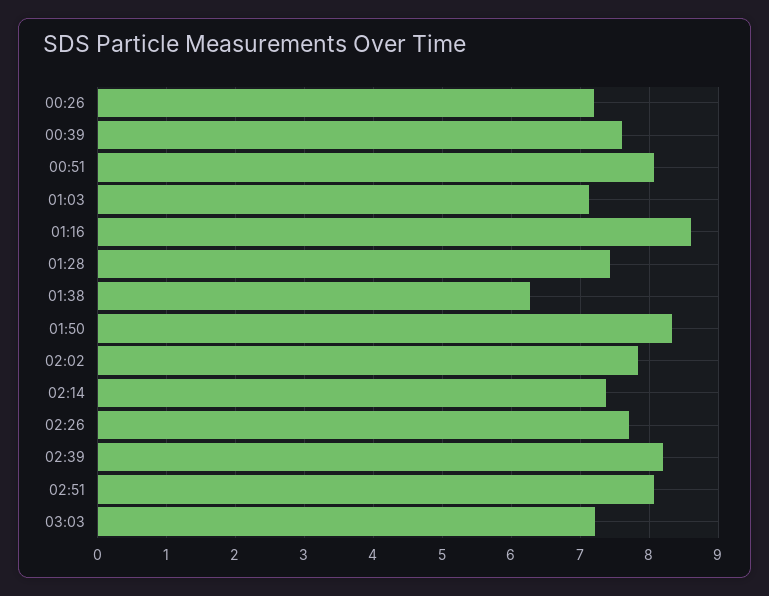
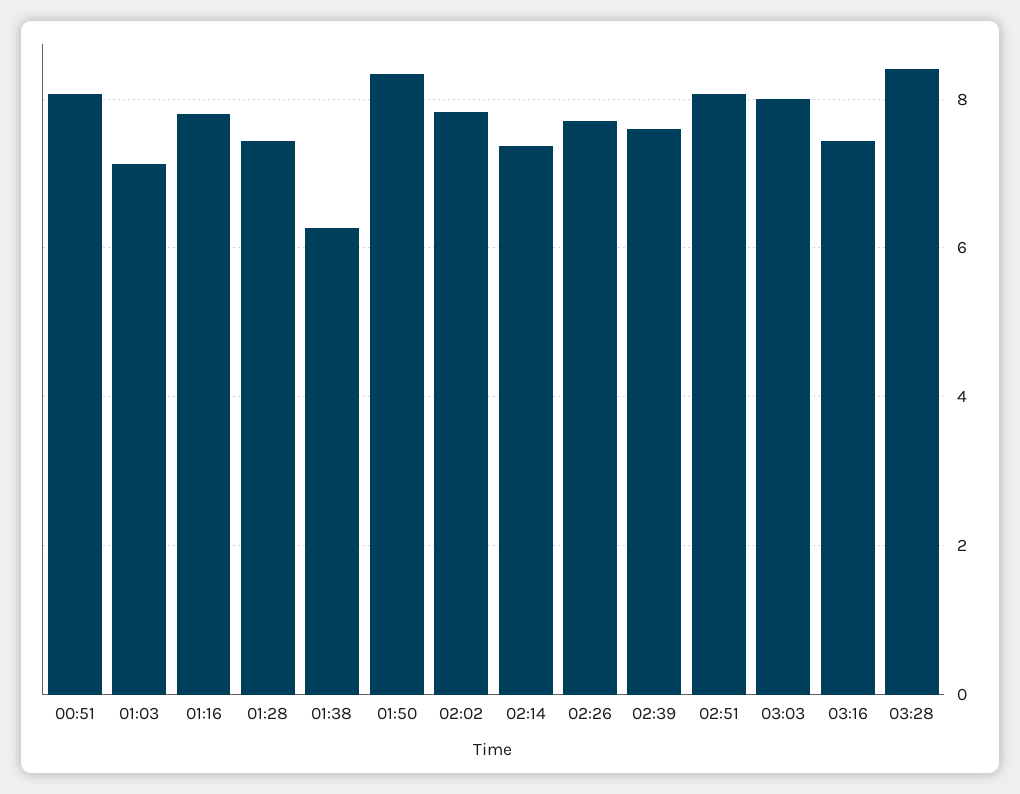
00:26: 7.2 -> none
00:39: 7.6 -> none
01:16: 8.6 -> 7.8
02:39: 8.2 -> 7.6
03:03: 7.2 -> 8
03:16: none -> 7.4
03:28: none -> 8.4

